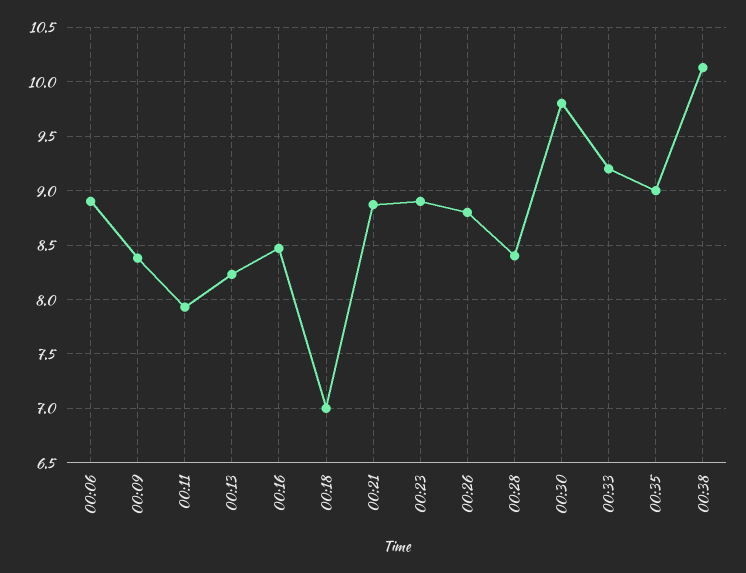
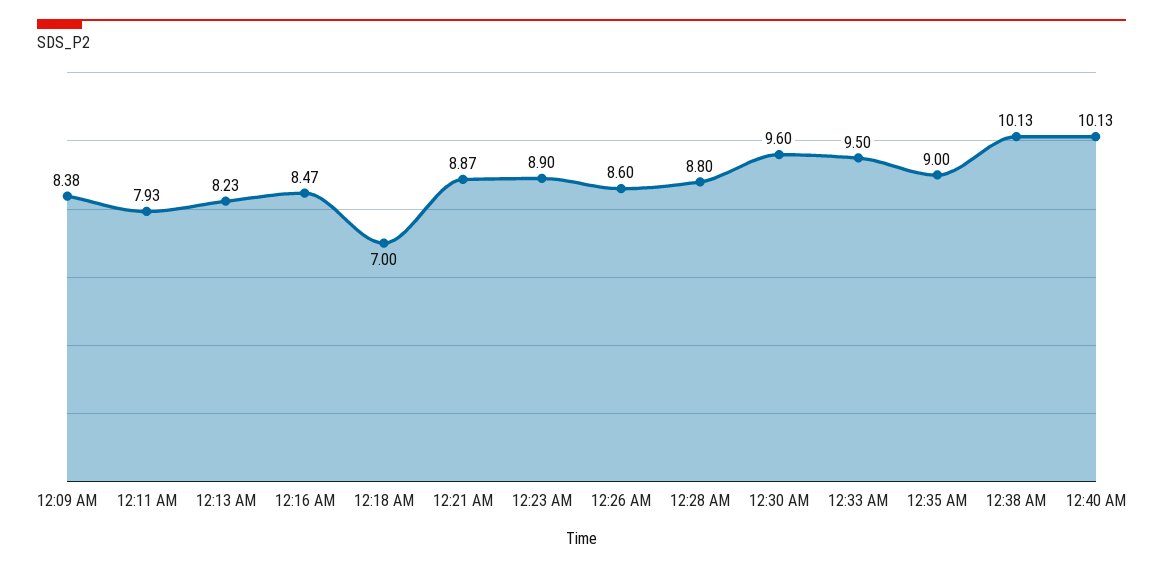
00:06: 8.9 -> none
00:26: 8.8 -> 8.6
00:28: 8.4 -> 8.8
00:30: 9.8 -> 9.6
00:33: 9.2 -> 9.5
12:40 AM: none -> 10.13

